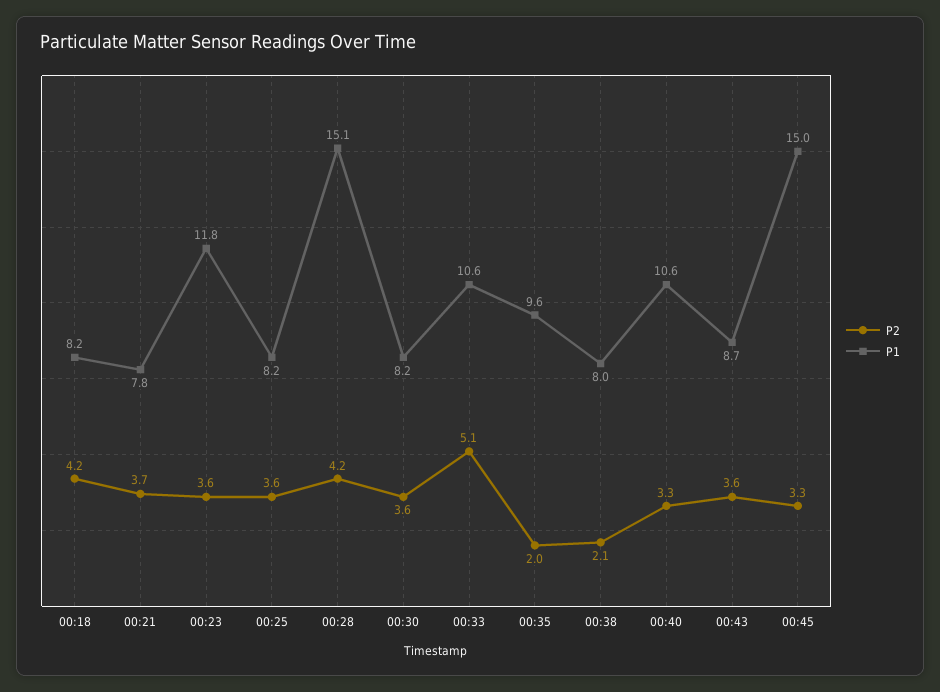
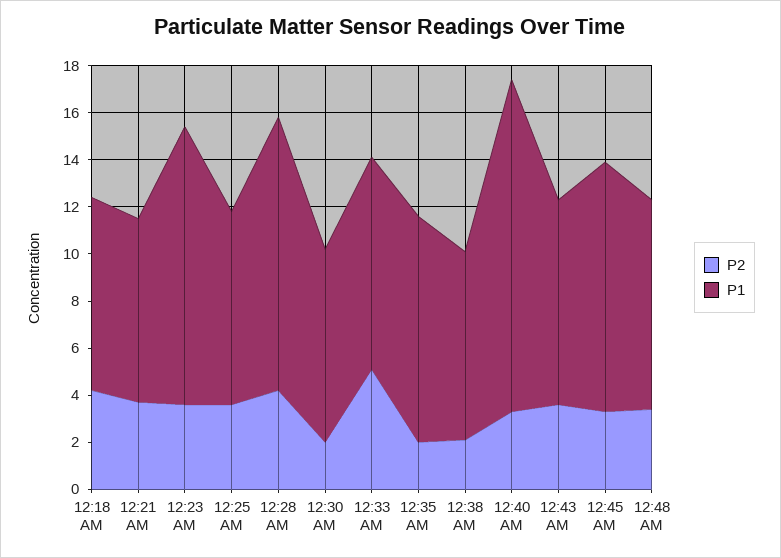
P1, 00:28: 15.1 -> 11.5
P2, 00:30: 3.6 -> 2
P1, 00:33: 10.6 -> 9
P1, 00:40: 10.6 -> 14
P1, 00:45: 15 -> 10.5
P2, 12:48 AM: none -> 3.5
P1, 12:48 AM: none -> 9

